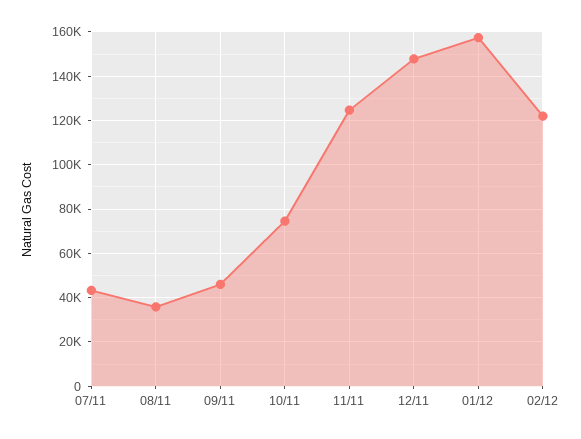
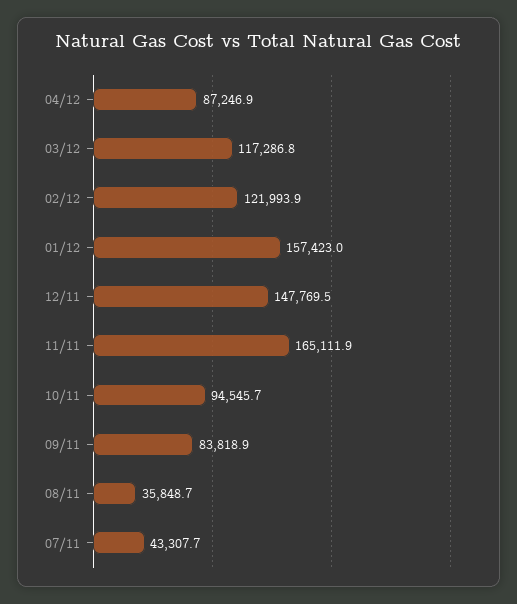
09/11: 45000 -> 83818.9
10/11: 75000 -> 94545.7
11/11: 125000 -> 165111.9
04/12: none -> 87246.9
03/12: none -> 117286.8

